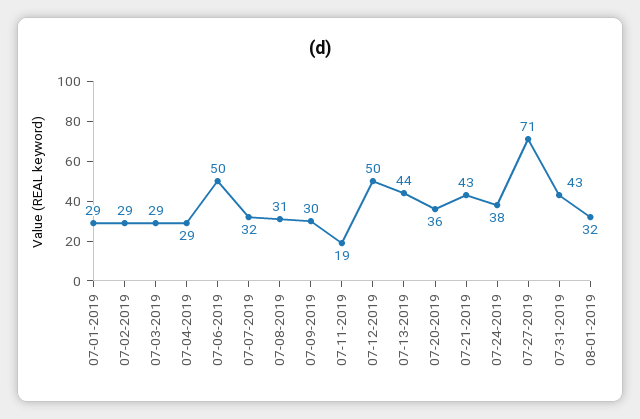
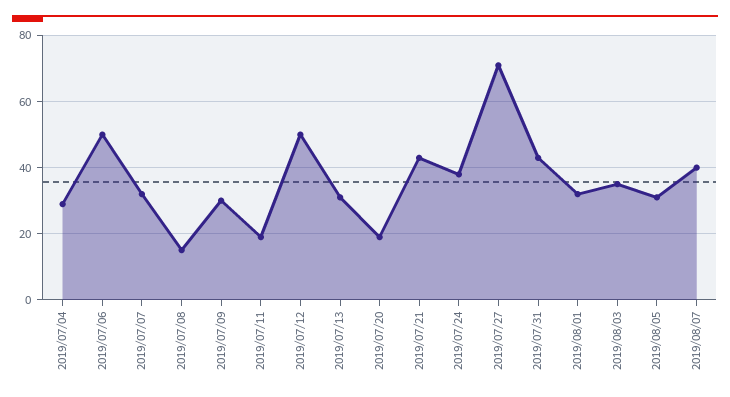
07-01-2019: 29 -> none
07-02-2019: 29 -> none
07-03-2019: 29 -> none
07-08-2019: 31 -> 15
07-13-2019: 44 -> 30
07-20-2019: 36 -> 20
2019/08/03: none -> 35
2019/08/05: none -> 30
2019/08/07: none -> 40

